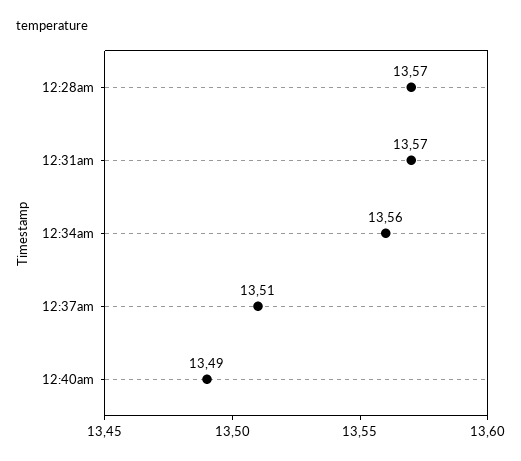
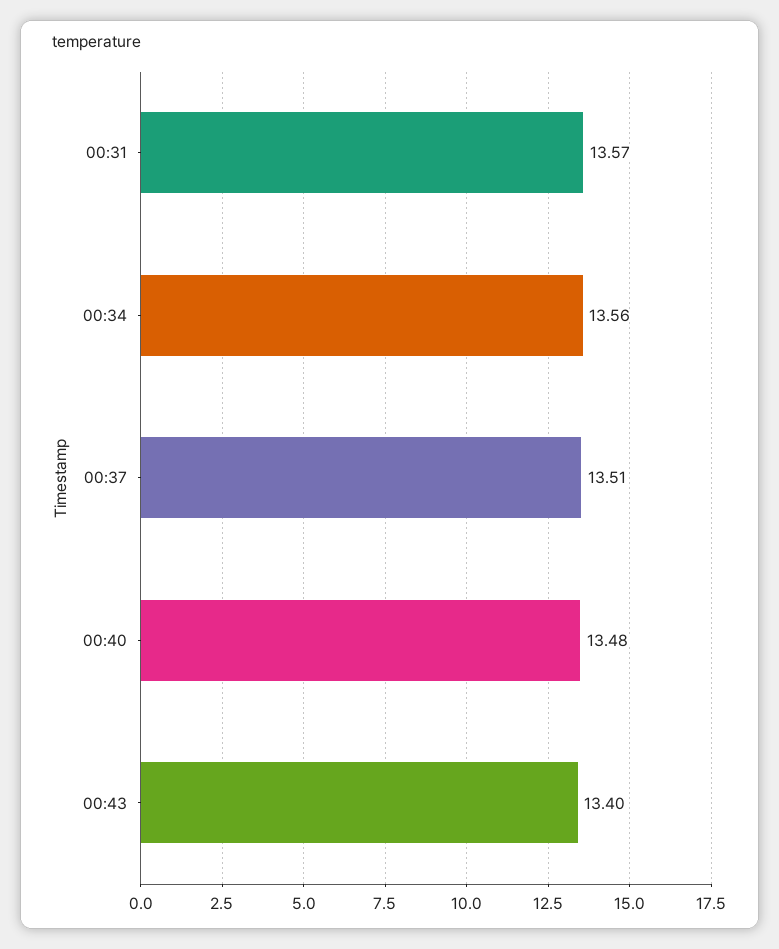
12:28am: 13.57 -> none
12:40am: 13.49 -> 13.48
00:43: none -> 13.4

